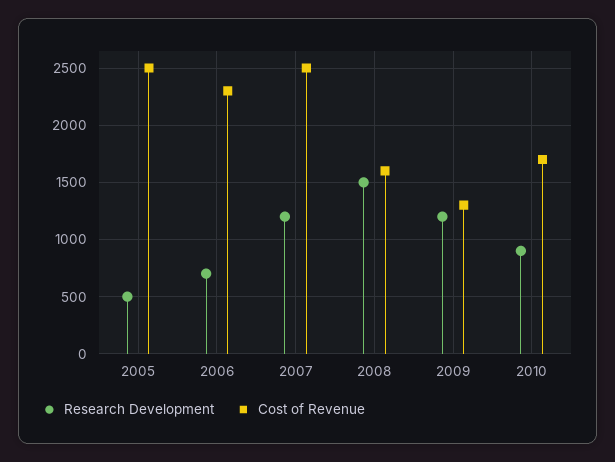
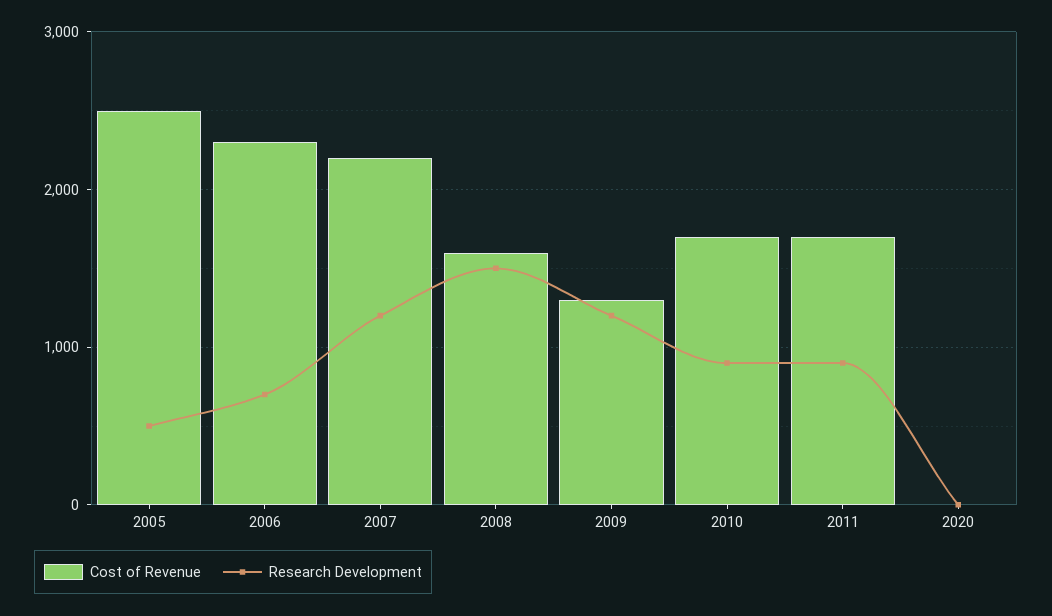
Cost of Revenue, 2007: 2500 -> 2200
Cost of Revenue, 2011: none -> 1700
Research Development, 2011: none -> 900
Cost of Revenue, 2020: none -> 0
Research Development, 2020: none -> 0

